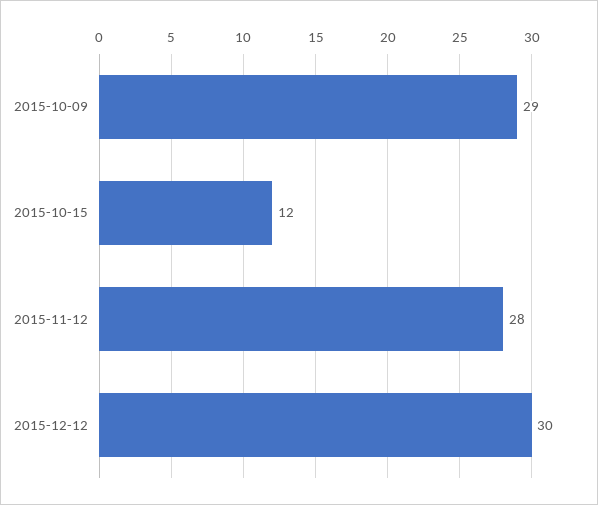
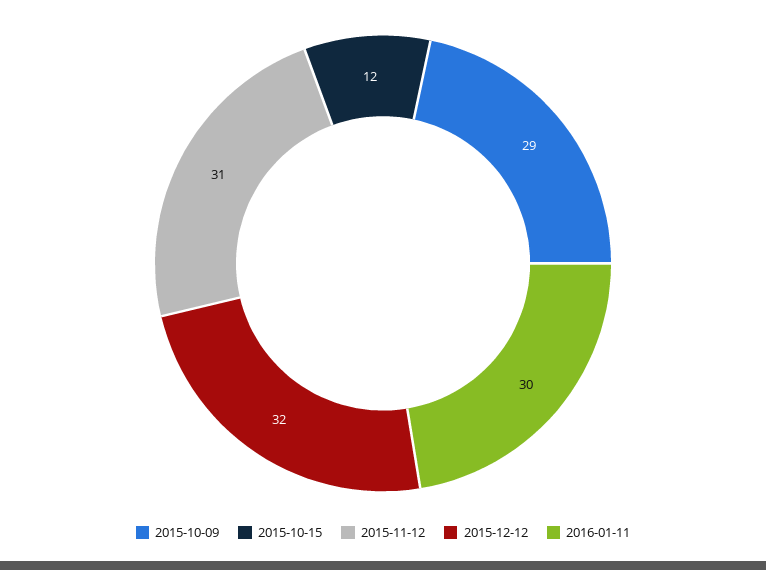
2015-11-12: 28 -> 31
2015-12-12: 30 -> 32
2016-01-11: none -> 30

